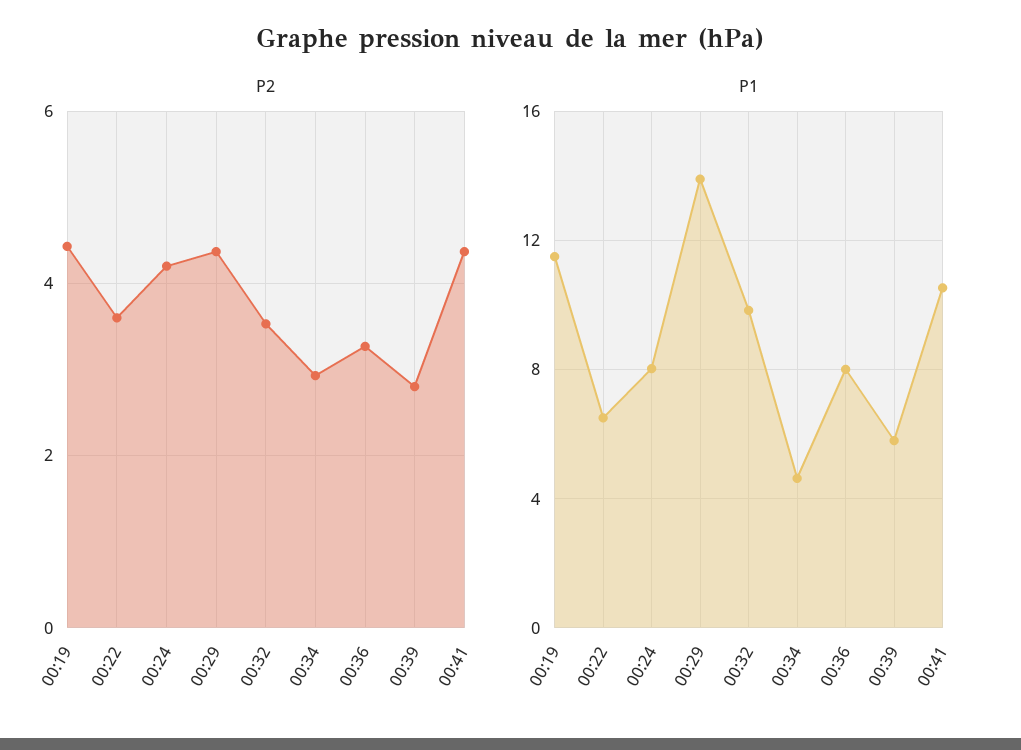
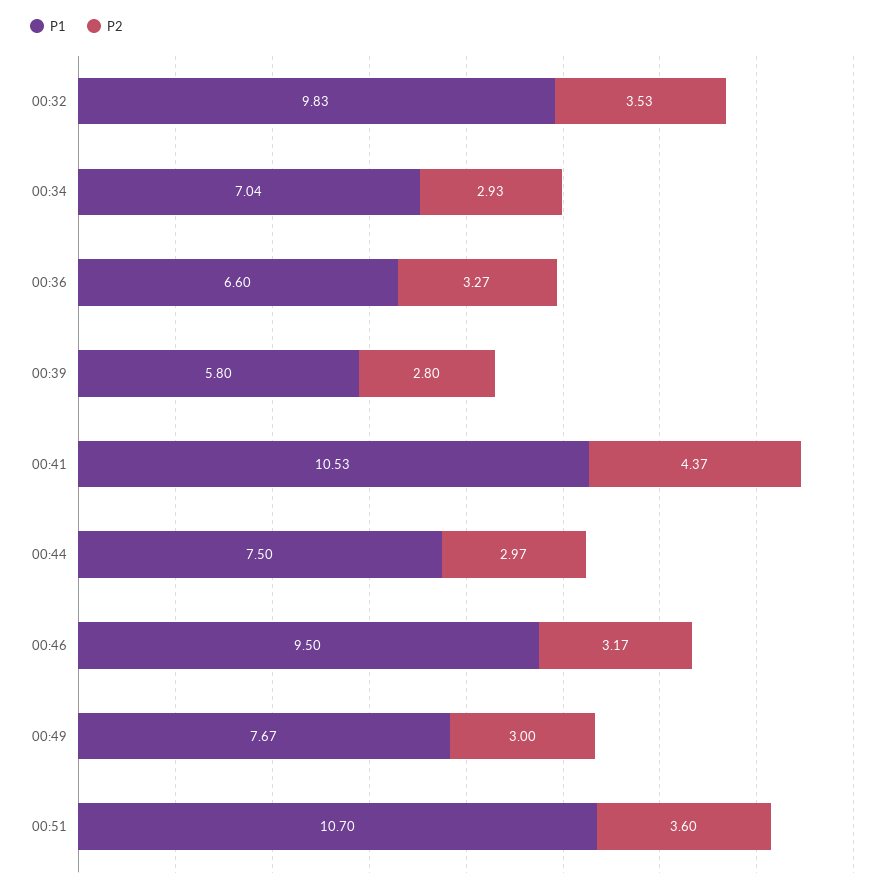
P2, 00:19: 4.4 -> none
P2, 00:22: 3.6 -> none
P2, 00:24: 4.2 -> none
P2, 00:29: 4.4 -> none
P1, 00:19: 11.5 -> none
P1, 00:22: 6.5 -> none
P1, 00:24: 8 -> none
P1, 00:29: 14 -> none
P1, 00:34: 4.5 -> 7.04
P1, 00:36: 8 -> 6.6
P1, 00:44: none -> 7.5
P2, 00:44: none -> 2.97
P1, 00:46: none -> 9.5
P2, 00:46: none -> 3.17
P1, 00:49: none -> 7.67
P2, 00:49: none -> 3
P1, 00:51: none -> 10.7
P2, 00:51: none -> 3.6

